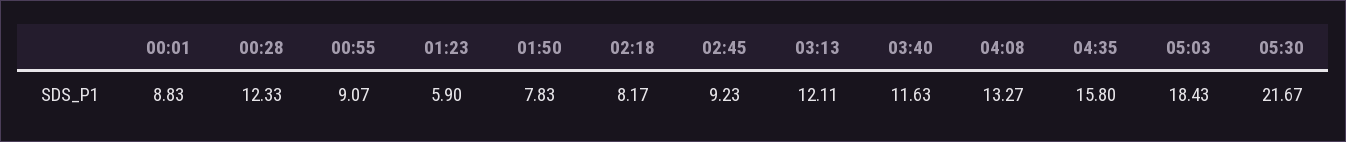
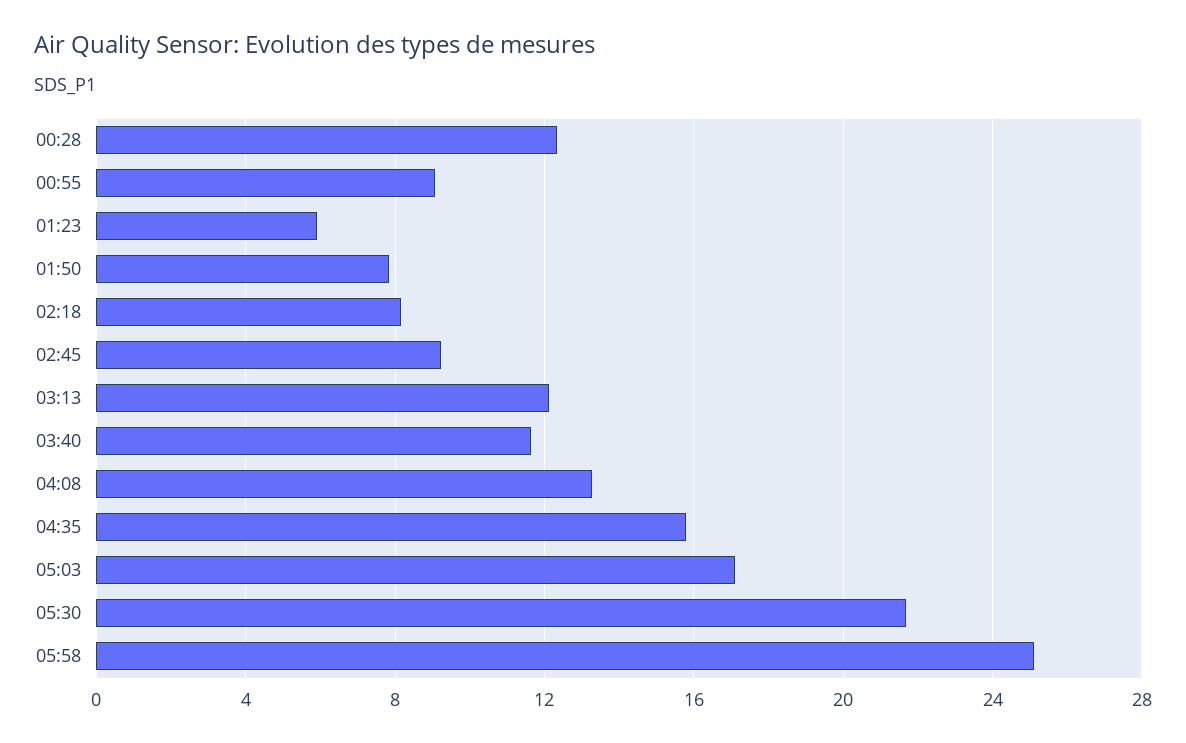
00:01: 8.83 -> none
05:03: 18.43 -> 17
05:58: none -> 25

